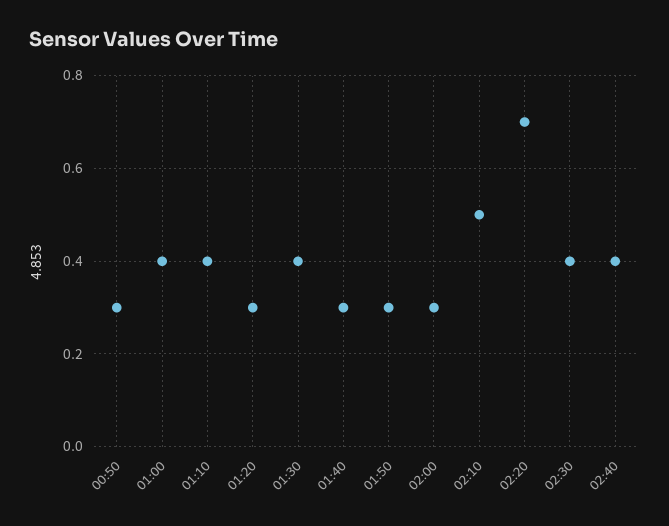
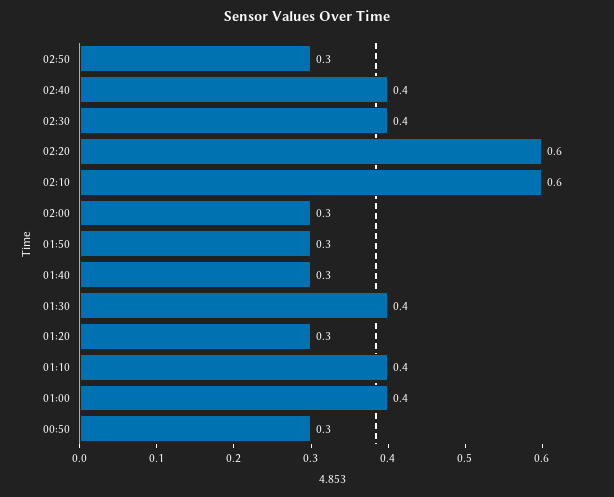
02:10: 0.5 -> 0.6
02:20: 0.7 -> 0.6
02:50: none -> 0.3

